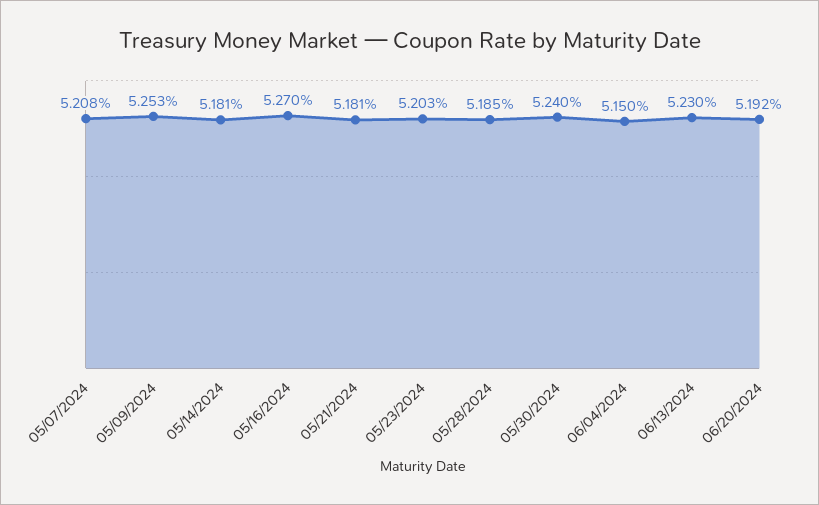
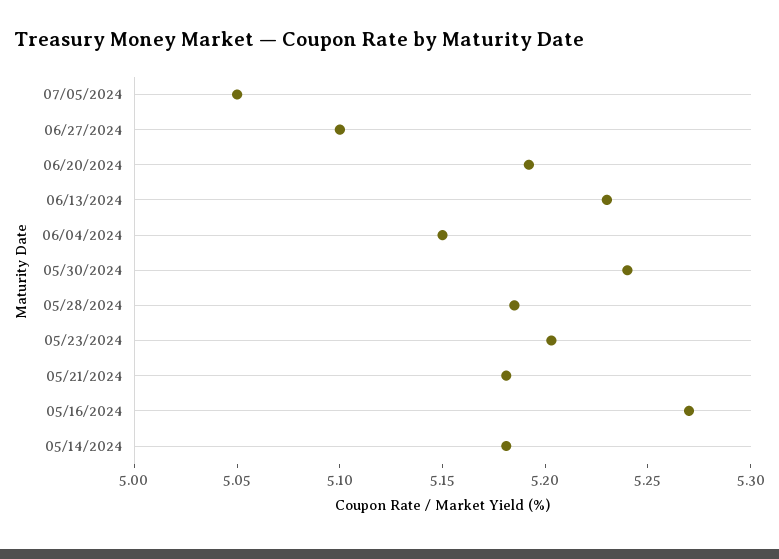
05/07/2024: 5.208 -> none
05/09/2024: 5.253 -> none
07/05/2024: none -> 5.05
06/27/2024: none -> 5.1

